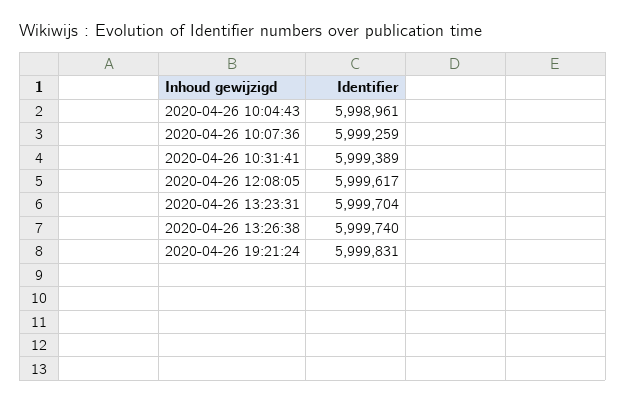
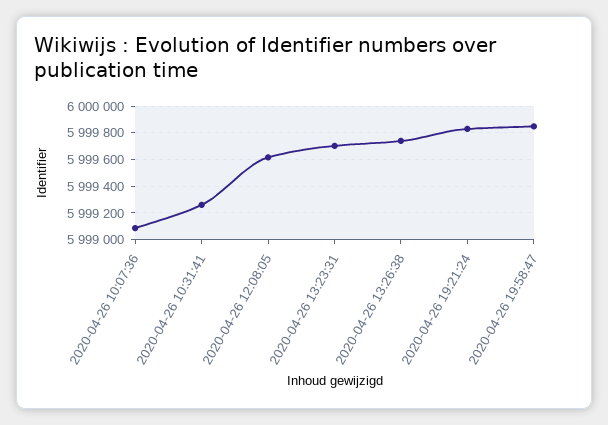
2020-04-26 10:04:43: 5998961 -> none
2020-04-26 10:07:36: 5999259 -> 5999100
2020-04-26 10:31:41: 5999389 -> 5999250
2020-04-26 19:58:47: none -> 5999850

